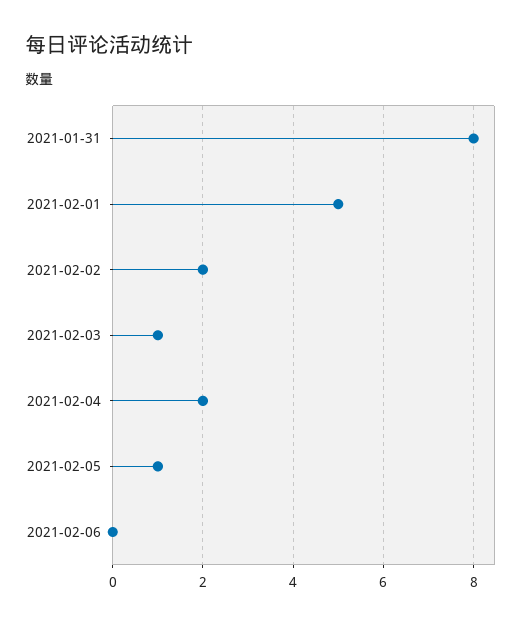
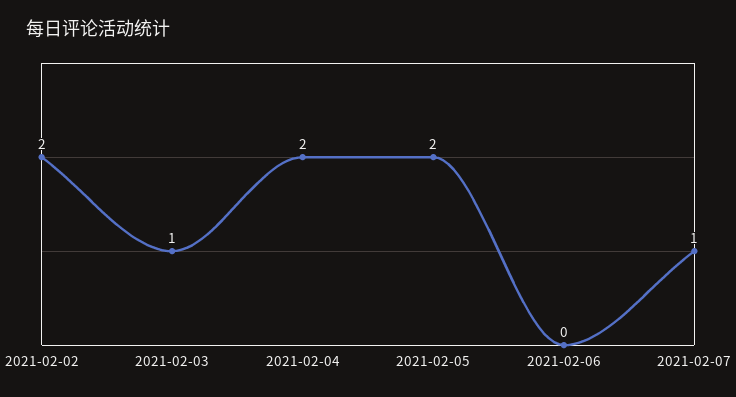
2021-01-31: 8 -> none
2021-02-01: 5 -> none
2021-02-05: 1 -> 2
2021-02-07: none -> 1

